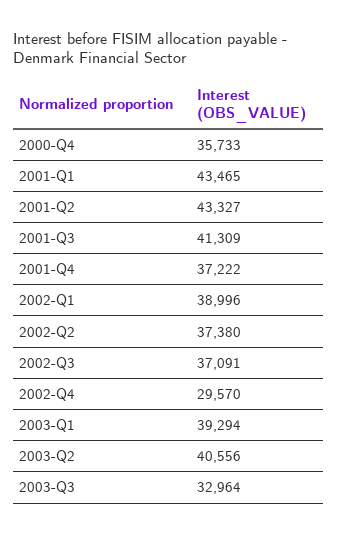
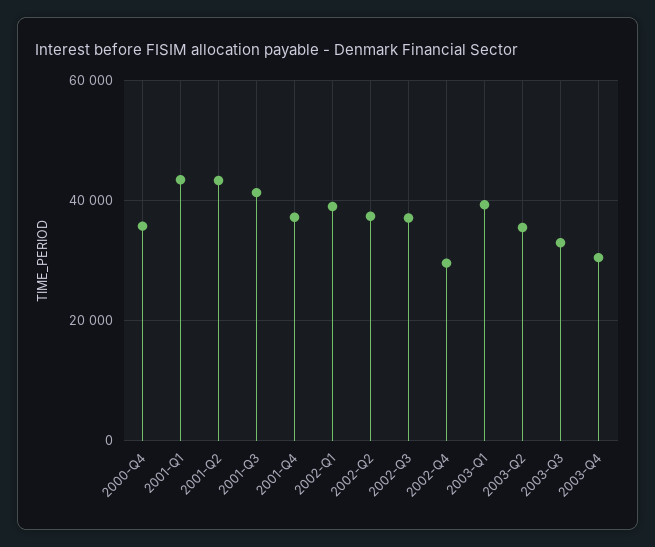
2003-Q2: 40556 -> 36000
2003-Q4: none -> 30000

